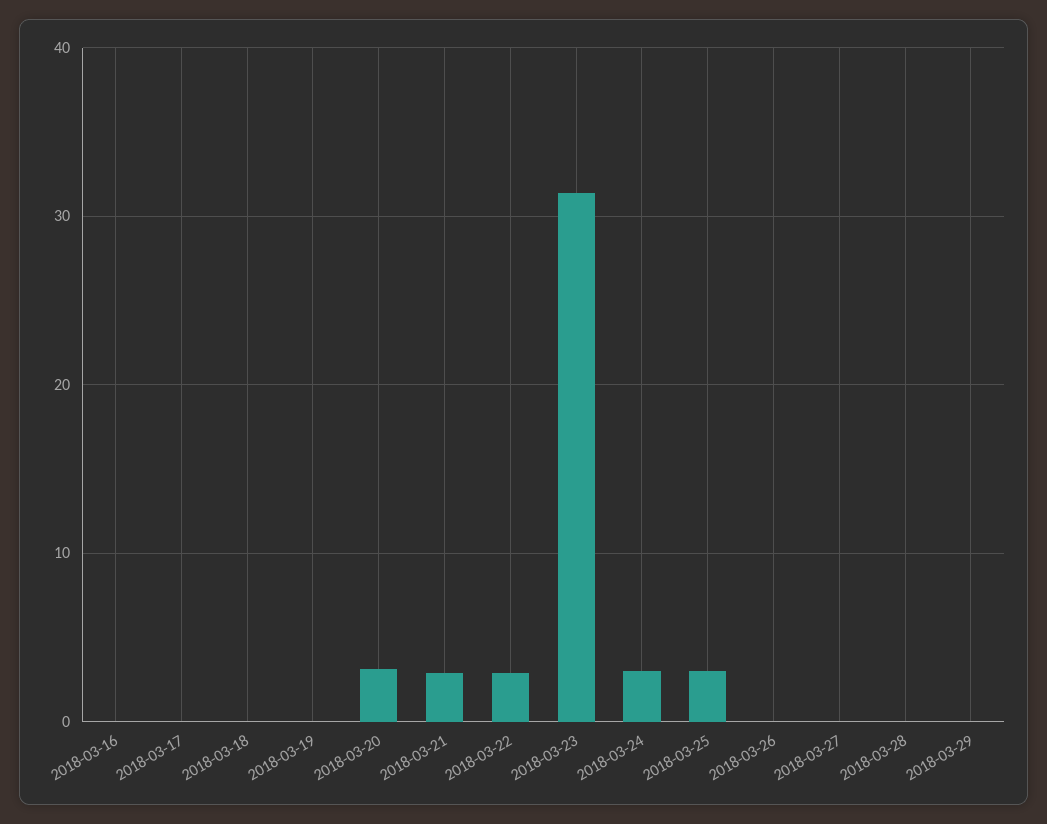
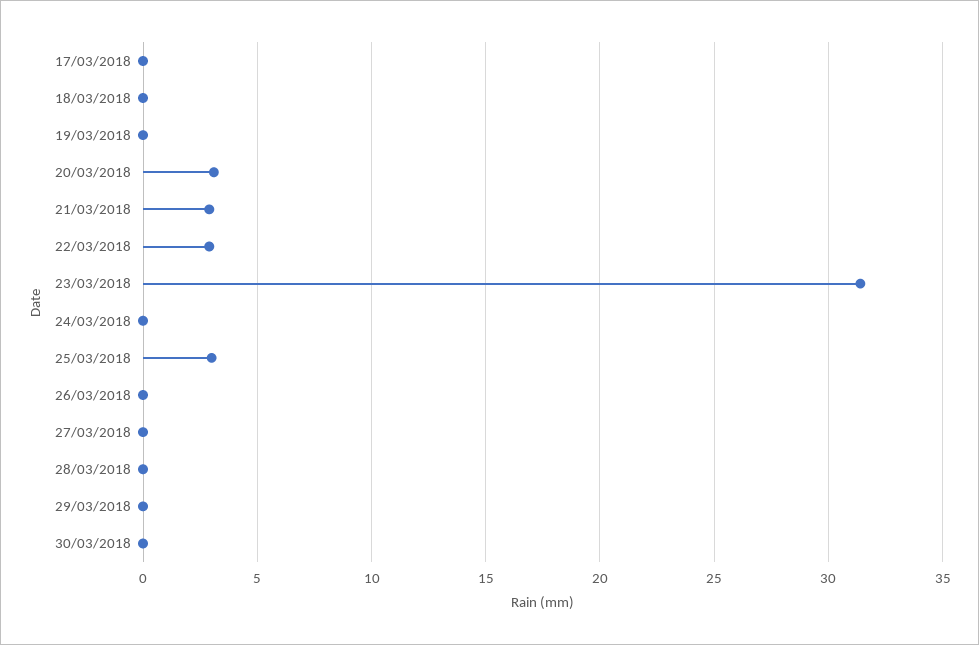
2018-03-16: 0 -> none
2018-03-24: 3 -> 0
30/03/2018: none -> 0

